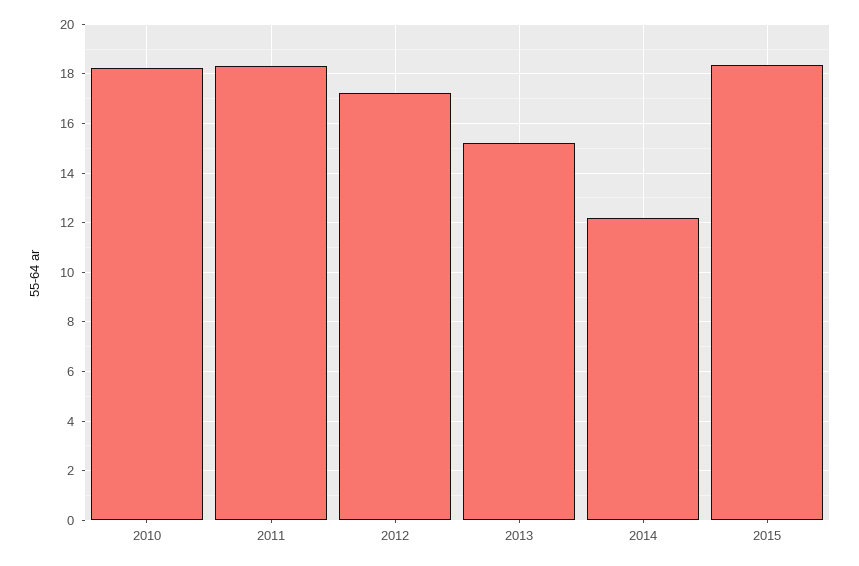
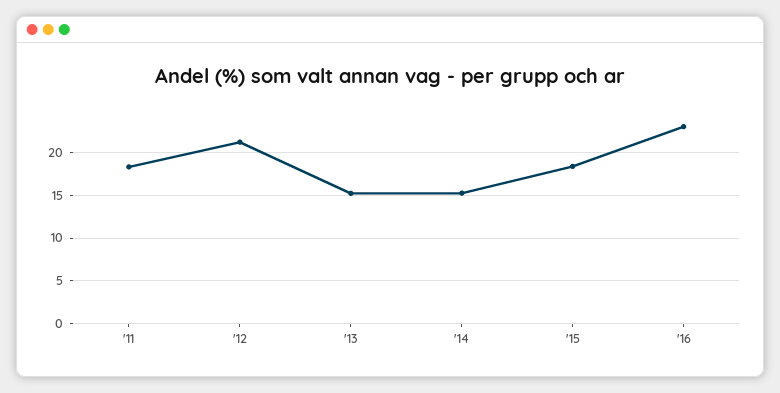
2010: 18.25 -> none
2012: 17.25 -> 21
2014: 12.25 -> 15
'16: none -> 23

